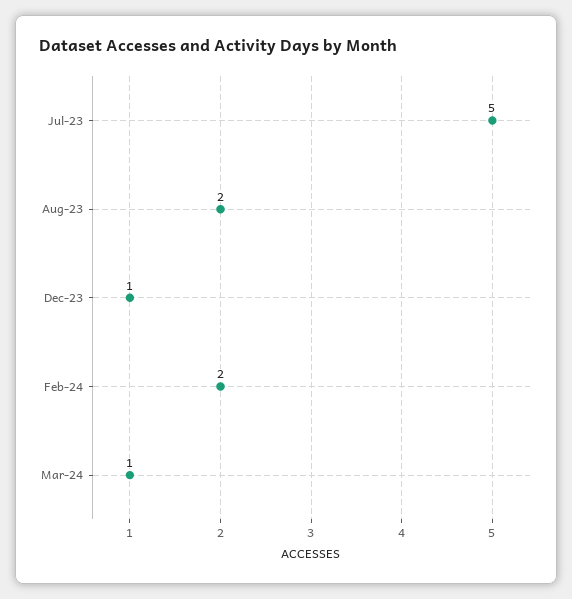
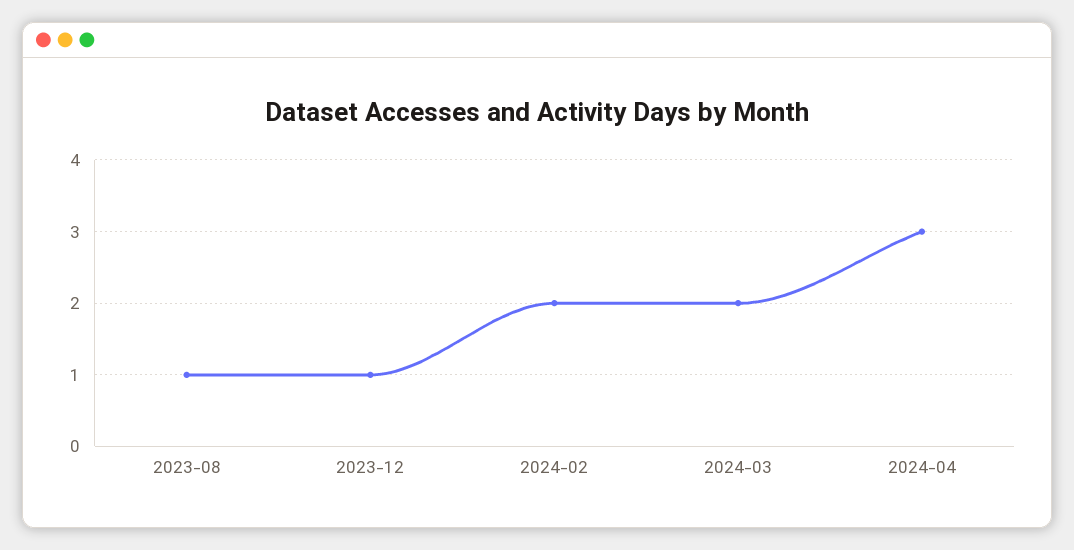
Jul-23: 5 -> none
Aug-23: 2 -> 1
Mar-24: 1 -> 2
2024-04: none -> 3

